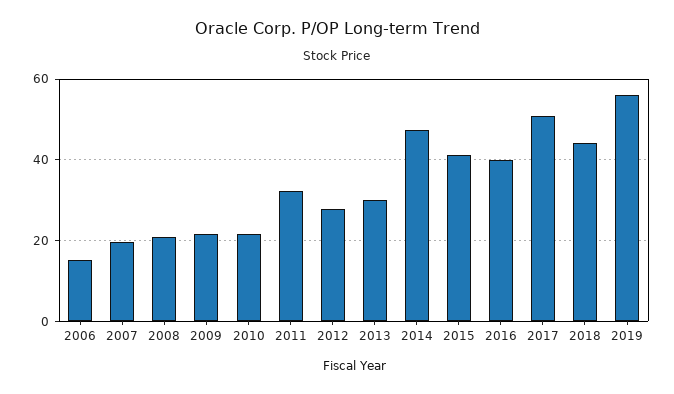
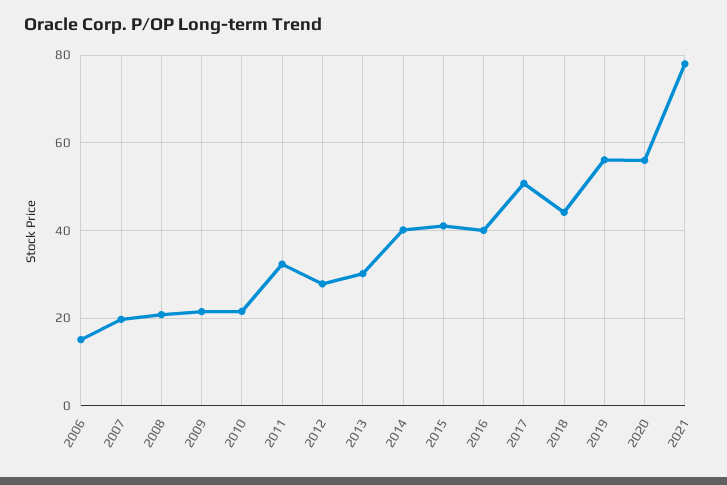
2014: 48 -> 40
2020: none -> 56
2021: none -> 78

